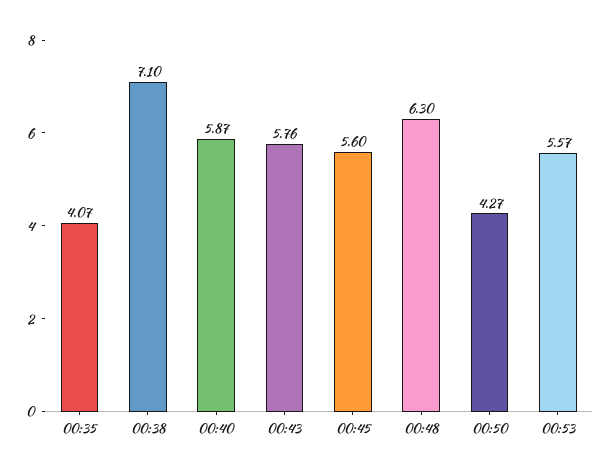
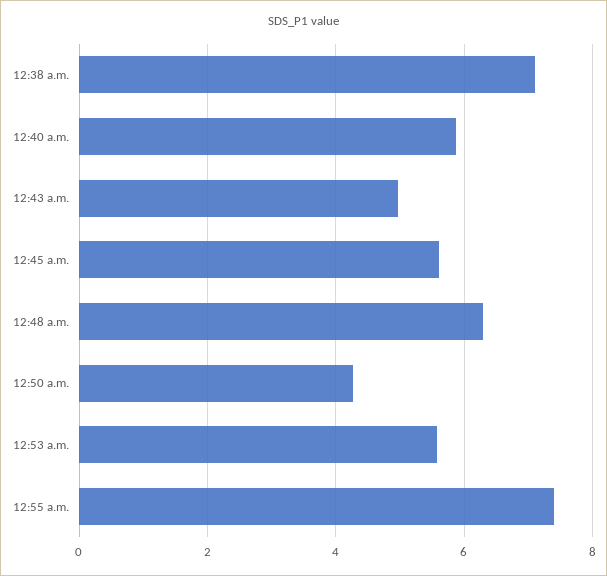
00:35: 4.07 -> none
00:43: 5.76 -> 5
12:55 a.m.: none -> 7.4

